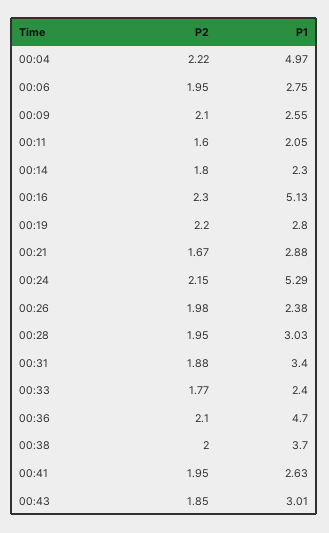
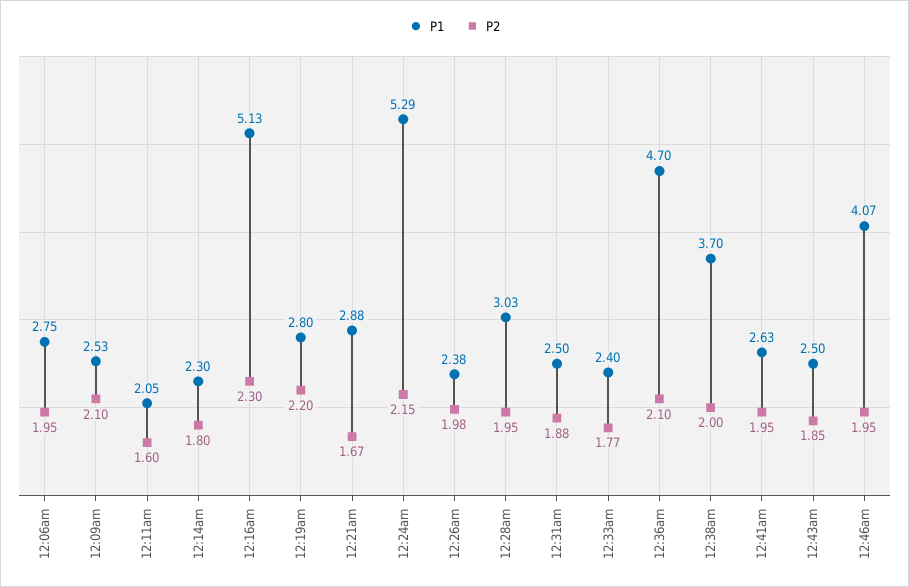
P2, 00:04: 2.22 -> none
P1, 00:04: 4.97 -> none
P1, 00:09: 2.55 -> 2.53
P1, 00:31: 3.4 -> 2.5
P1, 00:43: 3.01 -> 2.5
P1, 12:46am: none -> 4.07
P2, 12:46am: none -> 1.95

